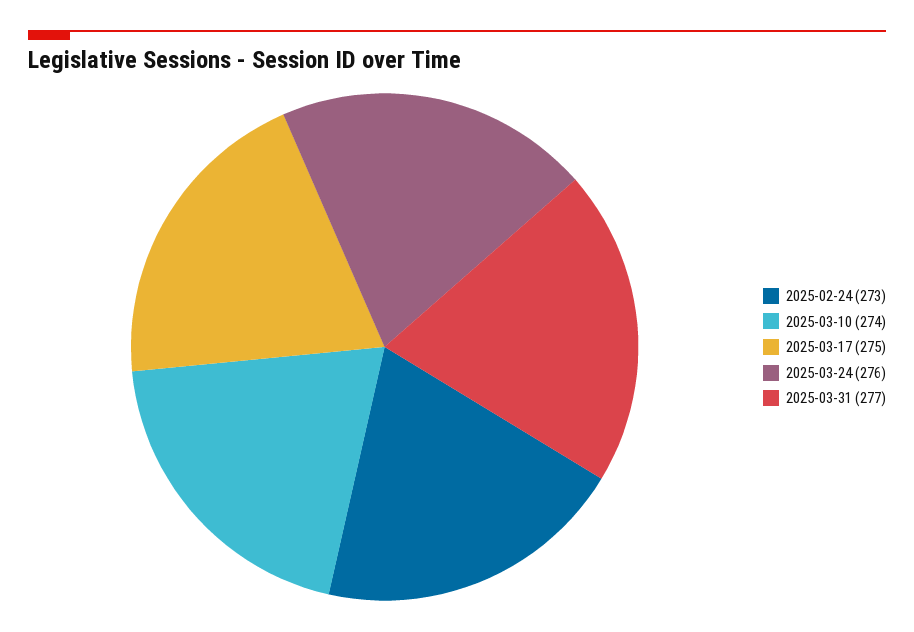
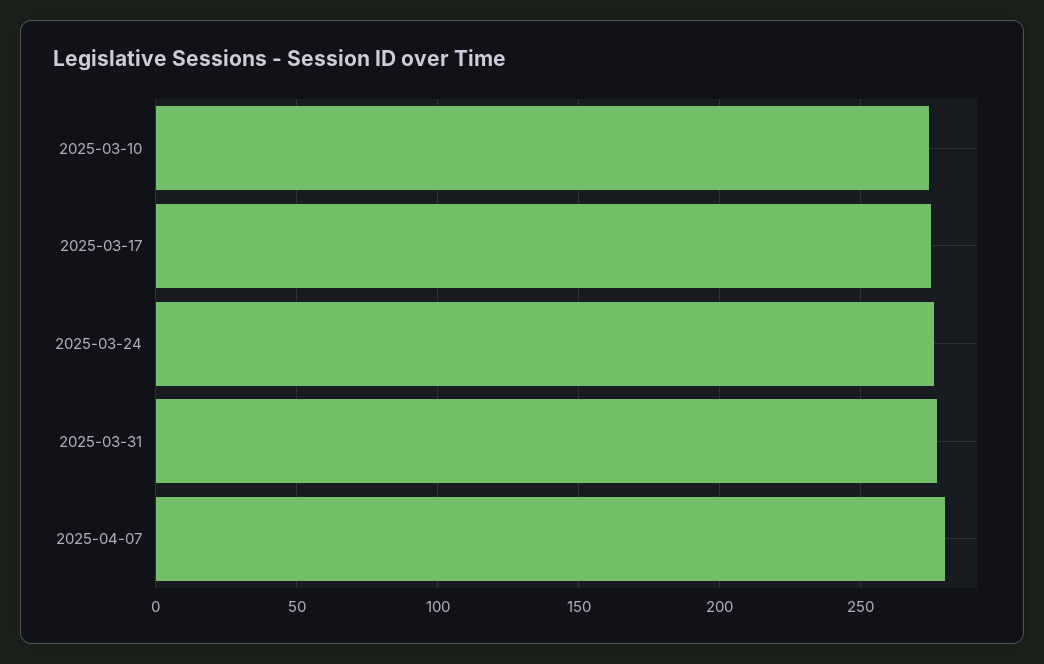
2025-02-24: 273 -> none
2025-04-07: none -> 280

